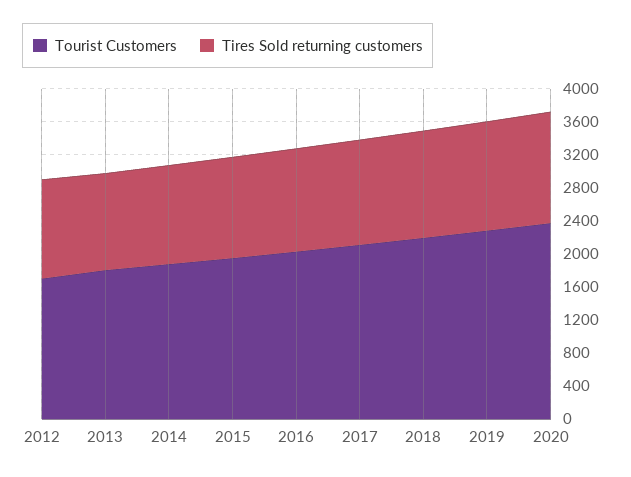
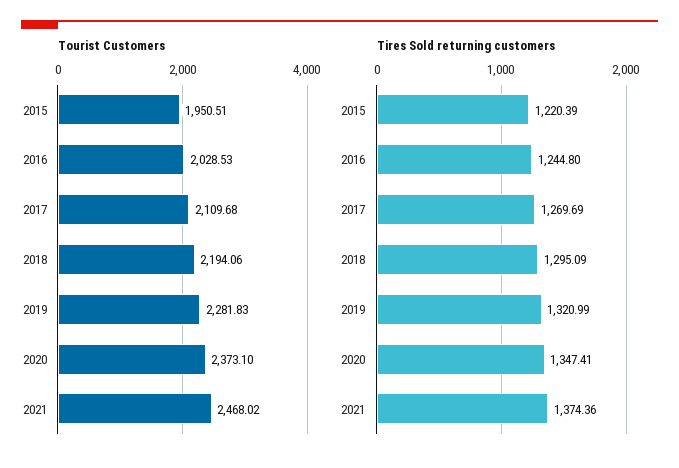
Tourist Customers, 2012: 1700 -> none
Tires Sold returning customers, 2012: 1200 -> none
Tourist Customers, 2013: 1800 -> none
Tires Sold returning customers, 2013: 1200 -> none
Tourist Customers, 2014: 1900 -> none
Tires Sold returning customers, 2014: 1200 -> none
Tourist Customers, 2021: none -> 2468.02
Tires Sold returning customers, 2021: none -> 1374.36

